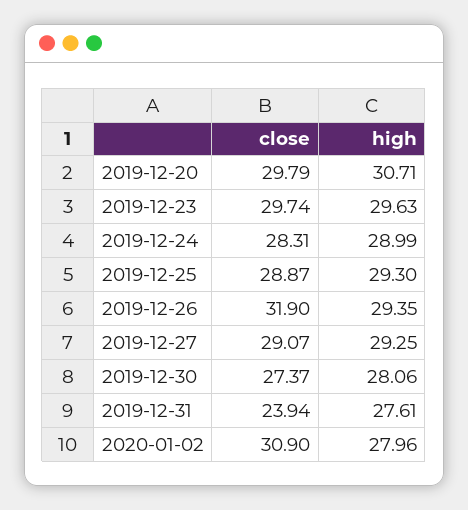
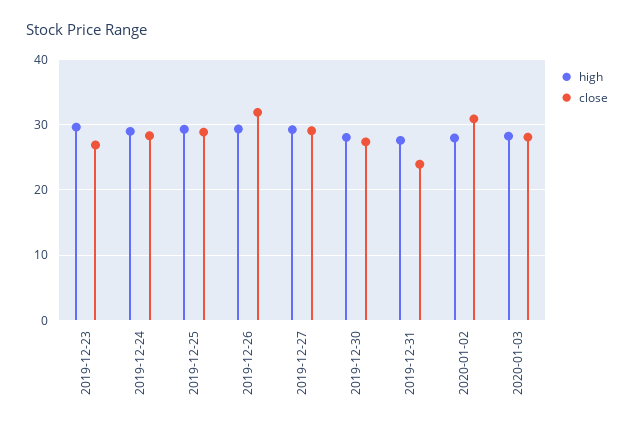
close, 2019-12-20: 29.79 -> none
high, 2019-12-20: 30.71 -> none
close, 2019-12-23: 29.74 -> 27
high, 2020-01-03: none -> 28
close, 2020-01-03: none -> 28

